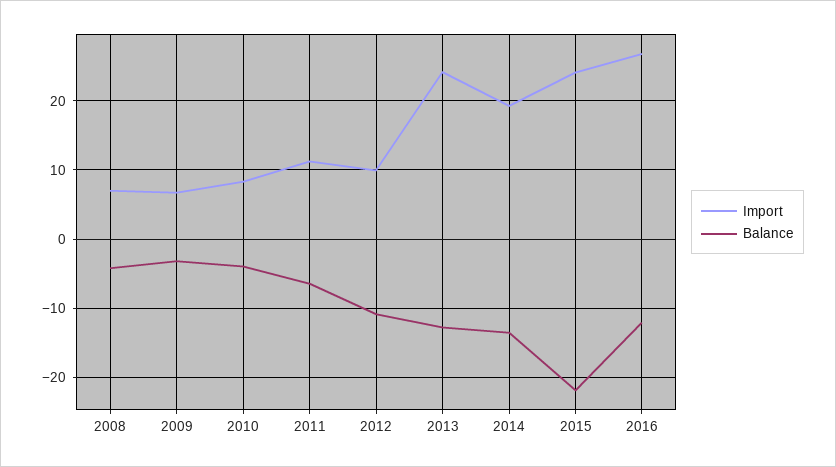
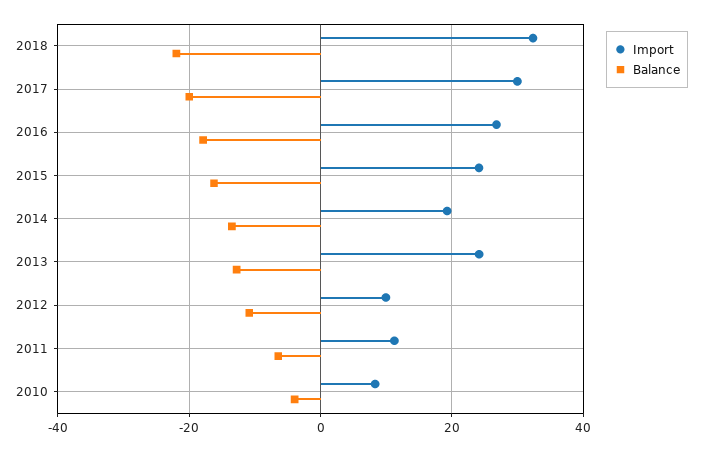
Import, 2008: 7 -> none
Balance, 2008: -4 -> none
Import, 2009: 7 -> none
Balance, 2009: -3 -> none
Balance, 2015: -22 -> -16
Balance, 2016: -12 -> -18
Import, 2018: none -> 32
Balance, 2018: none -> -22
Import, 2017: none -> 30
Balance, 2017: none -> -20

